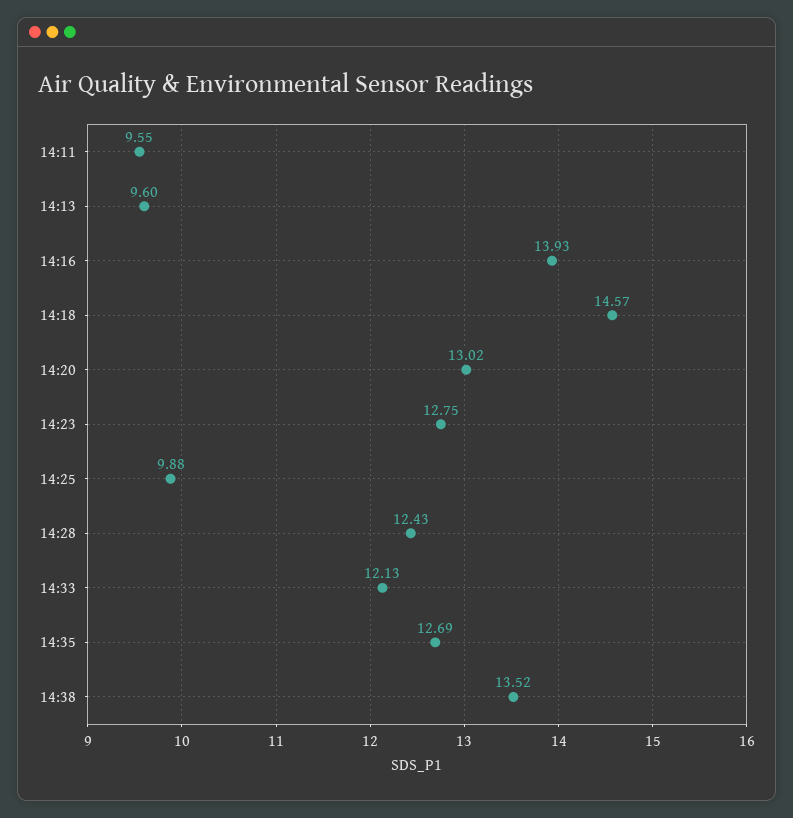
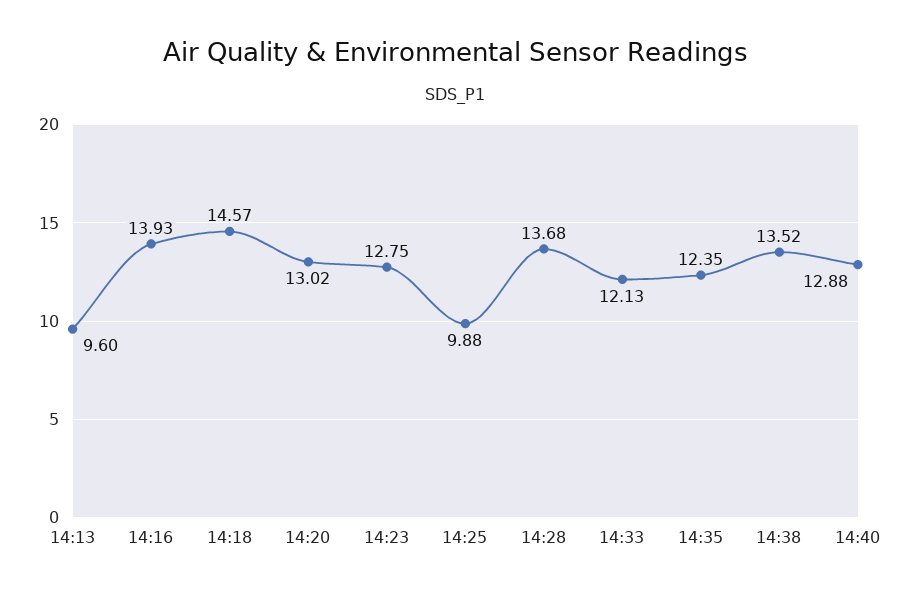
14:11: 9.55 -> none
14:28: 12.43 -> 13.68
14:35: 12.69 -> 12.35
14:40: none -> 12.88

